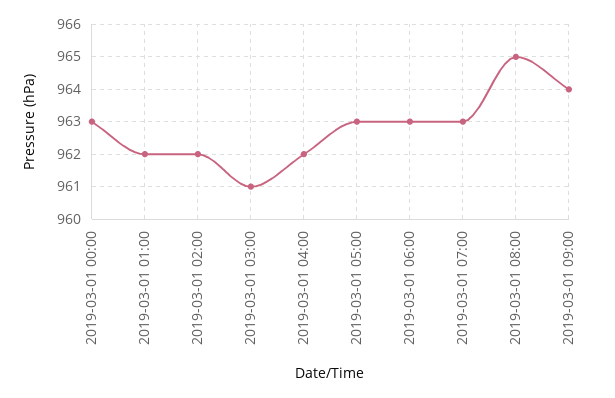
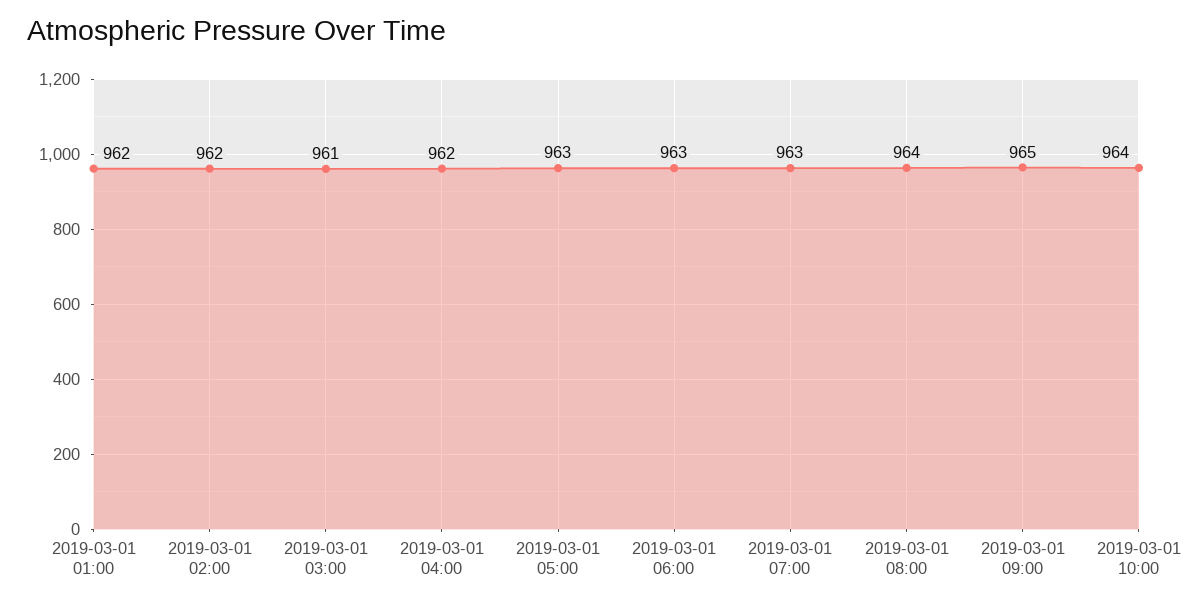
2019-03-01 00:00: 963 -> none
2019-03-01 08:00: 965 -> 964
2019-03-01 09:00: 964 -> 965
2019-03-01 10:00: none -> 964

